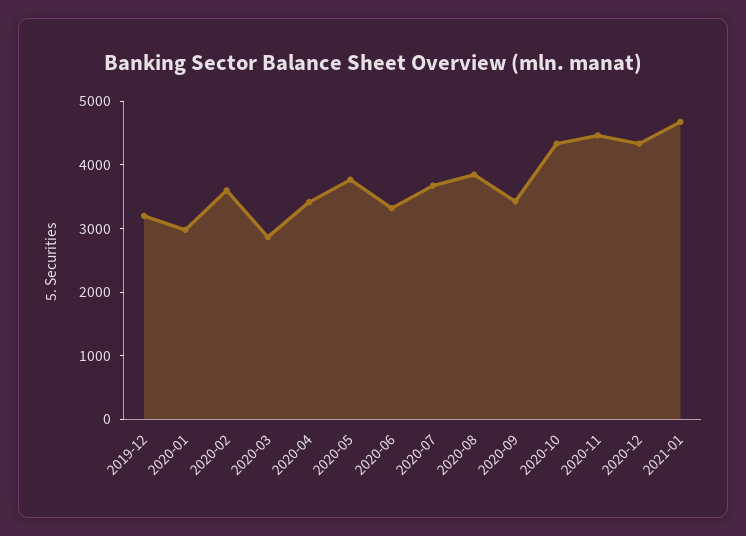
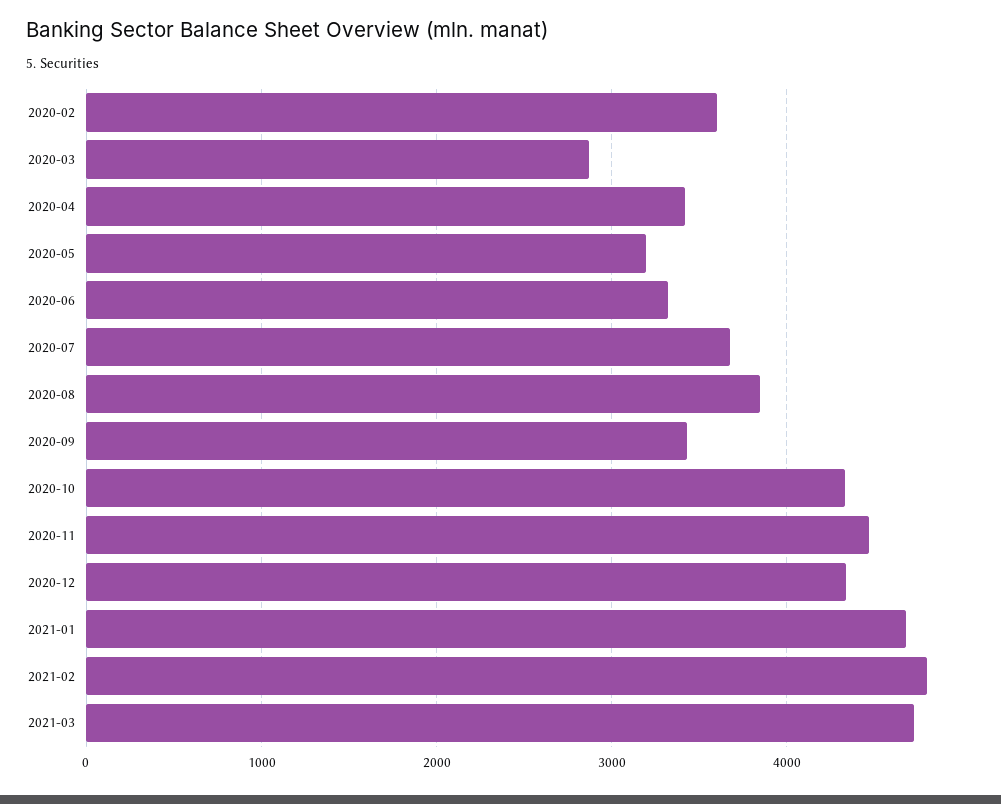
2019-12: 3200 -> none
2020-01: 3000 -> none
2020-05: 3800 -> 3200
2021-02: none -> 4800
2021-03: none -> 4700

